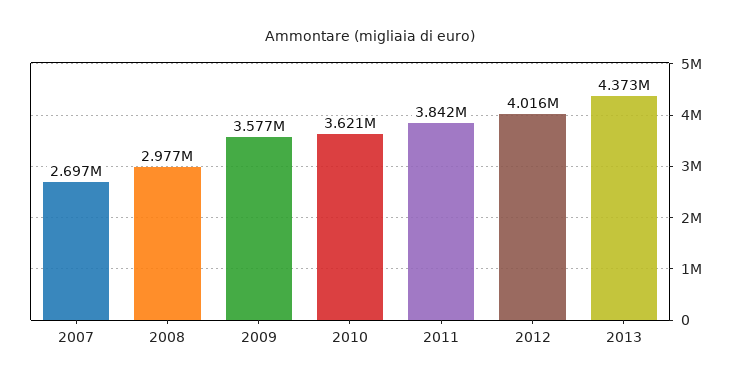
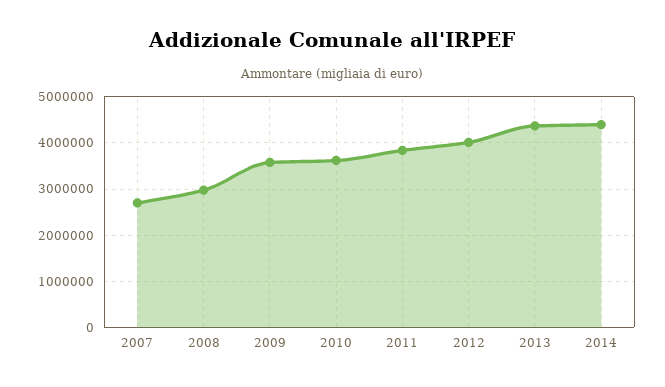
2014: none -> 4400000

